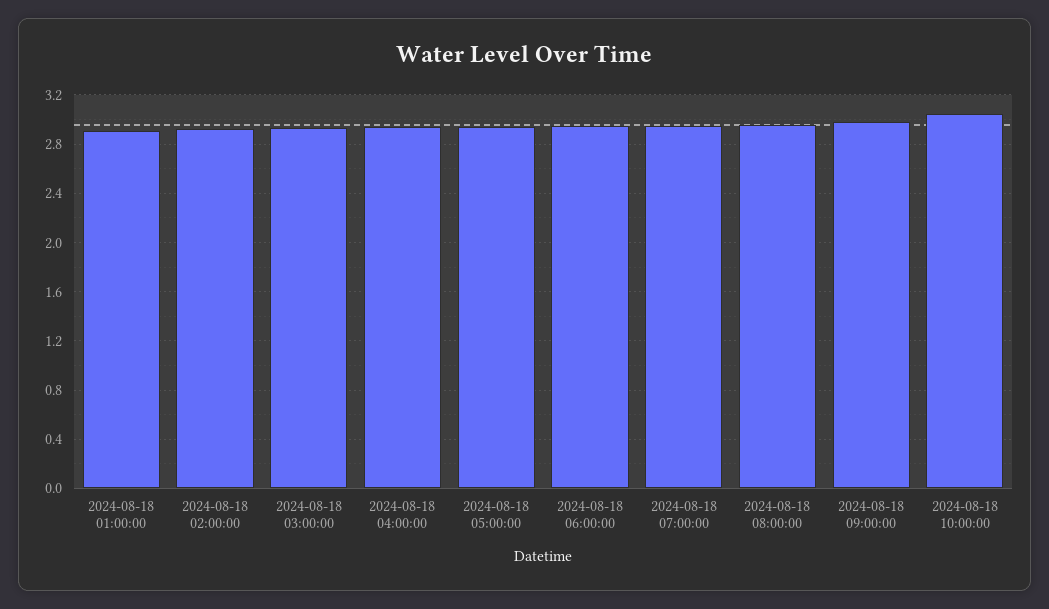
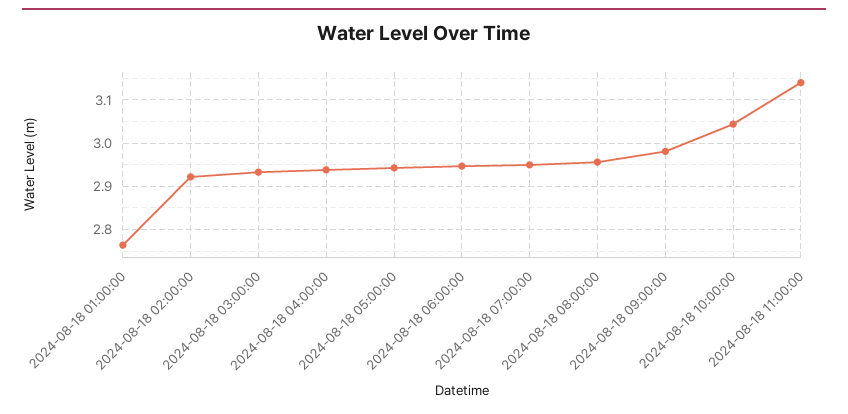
2024-08-18 01:00:00: 2.9 -> 2.76
2024-08-18 11:00:00: none -> 3.14

